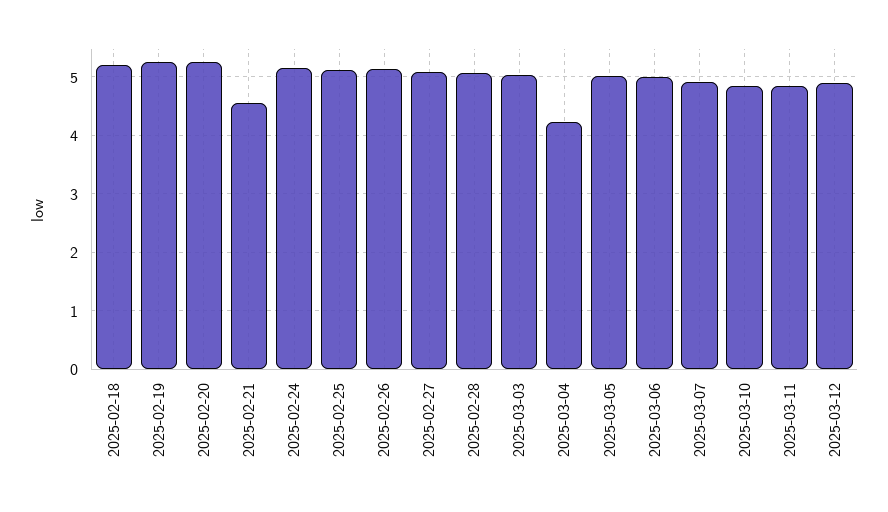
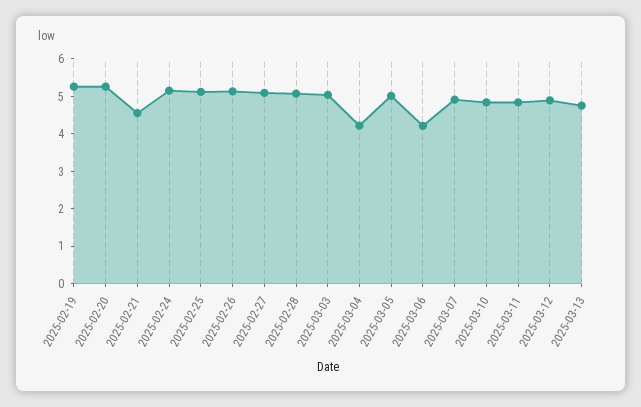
2025-02-18: 5.2 -> none
2025-03-06: 5 -> 4.25
2025-03-13: none -> 4.75

